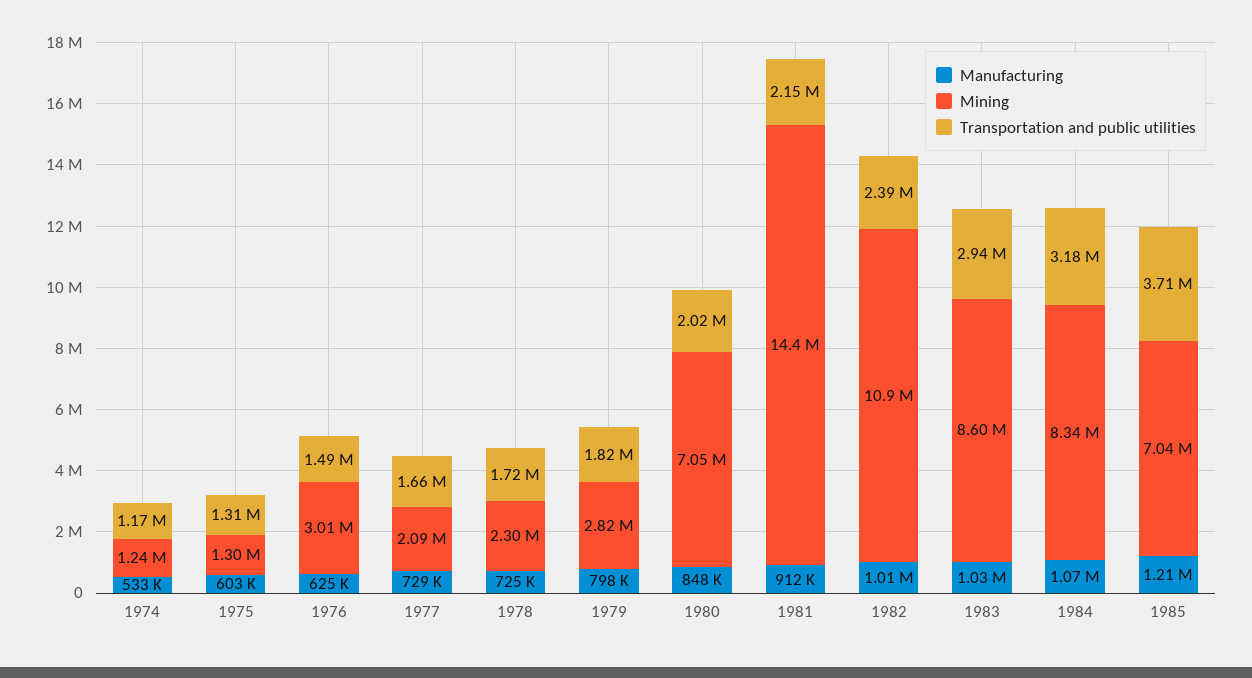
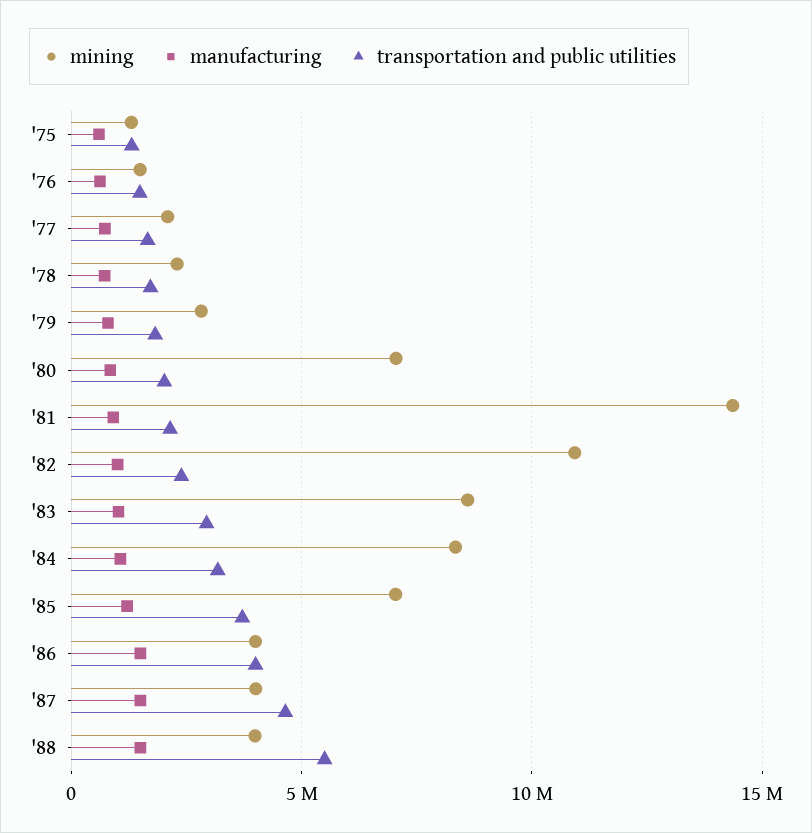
Manufacturing, 1974: 533000 -> none
Mining, 1974: 1240000 -> none
Transportation and public utilities, 1974: 1170000 -> none
Mining, 1976: 3010000 -> 1500000
Mining, '86: none -> 4000000
Manufacturing, '86: none -> 1500000
Transportation and public utilities, '86: none -> 4000000
Mining, '87: none -> 4000000
Manufacturing, '87: none -> 1500000
Transportation and public utilities, '87: none -> 4500000
Mining, '88: none -> 4000000
Manufacturing, '88: none -> 1500000
Transportation and public utilities, '88: none -> 5500000

